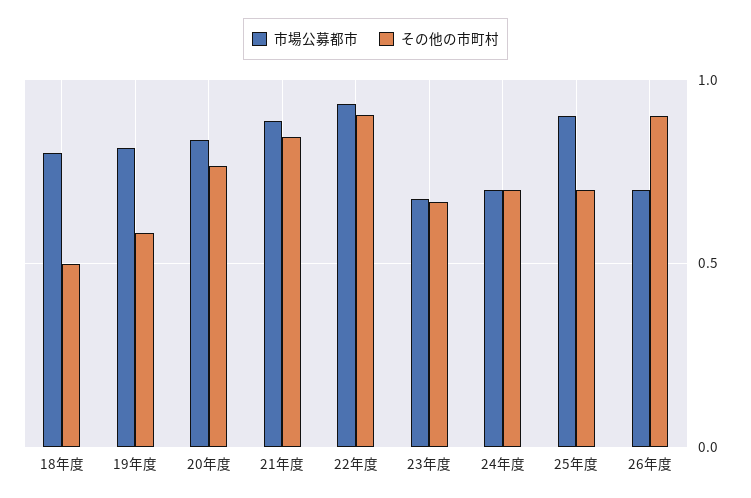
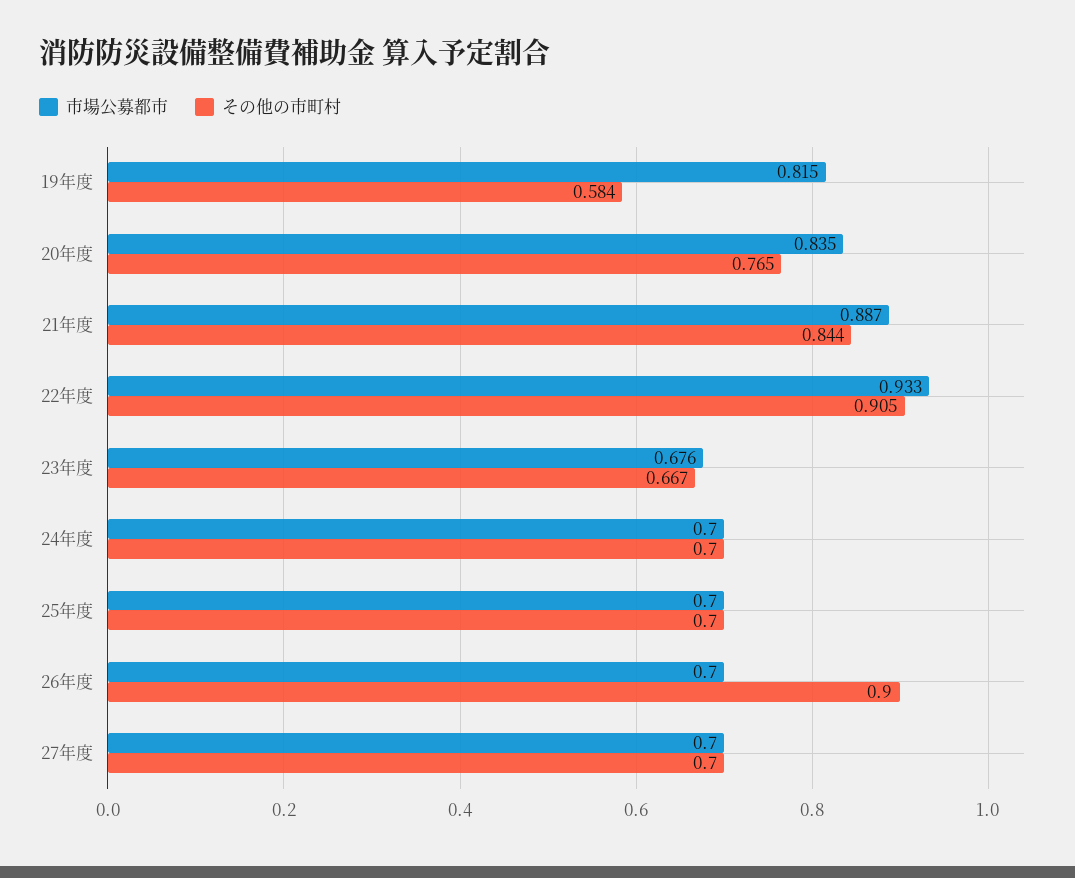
市場公募都市, 18年度: 0.8 -> none
その他の市町村, 18年度: 0.5 -> none
市場公募都市, 25年度: 0.9 -> 0.7
市場公募都市, 27年度: none -> 0.7
その他の市町村, 27年度: none -> 0.7

